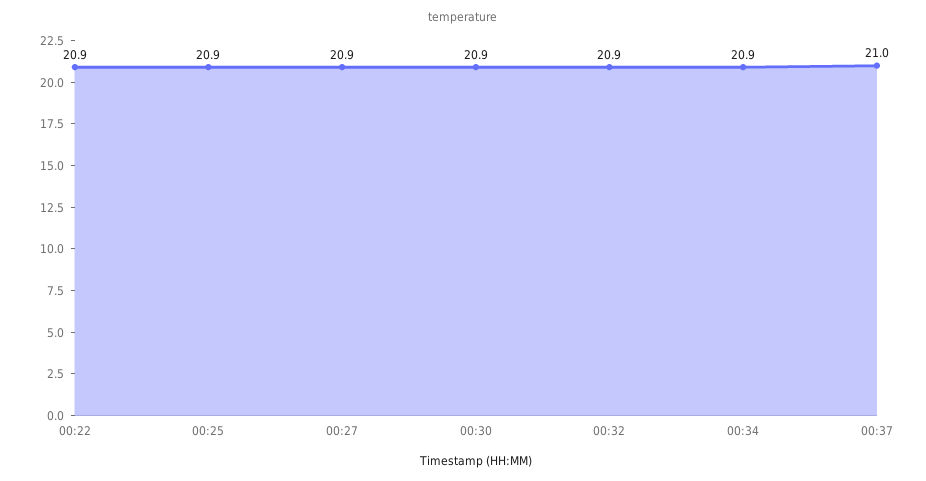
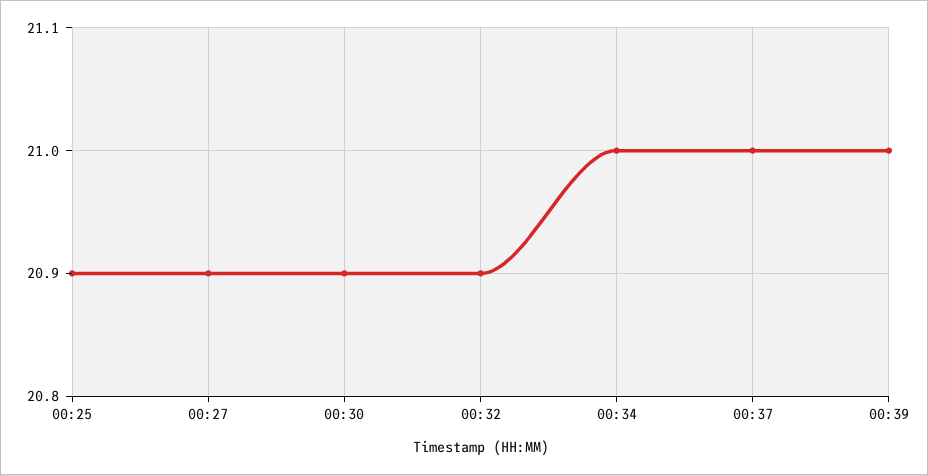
00:22: 20.9 -> none
00:34: 20.9 -> 21
00:39: none -> 21

